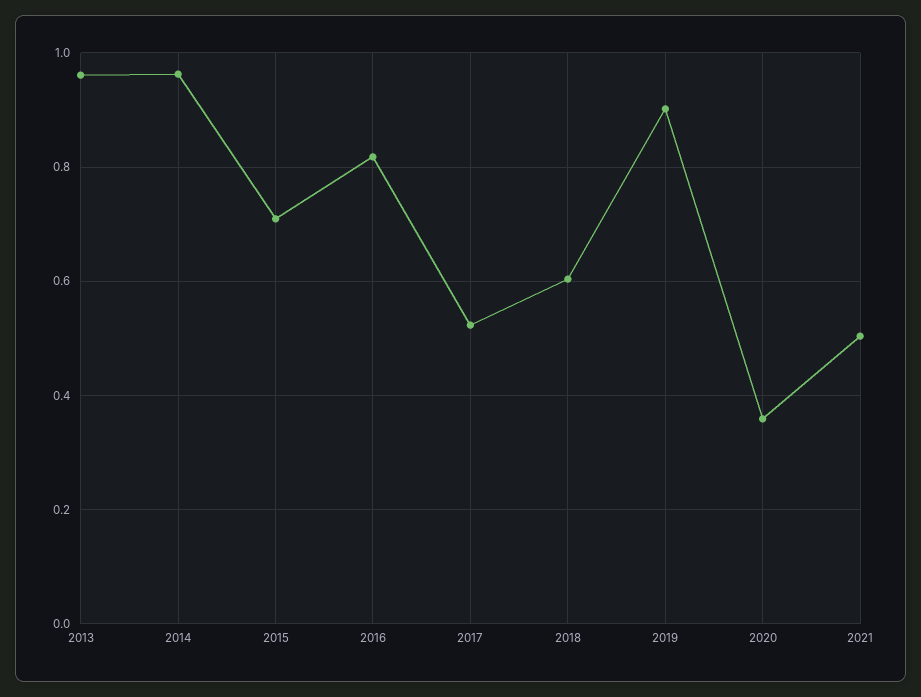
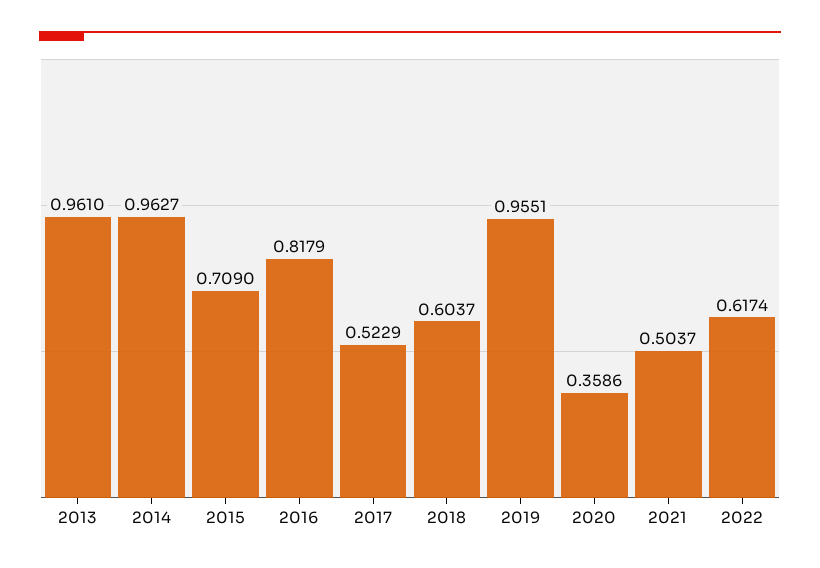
2019: 0.9 -> 0.9551
2022: none -> 0.6174

